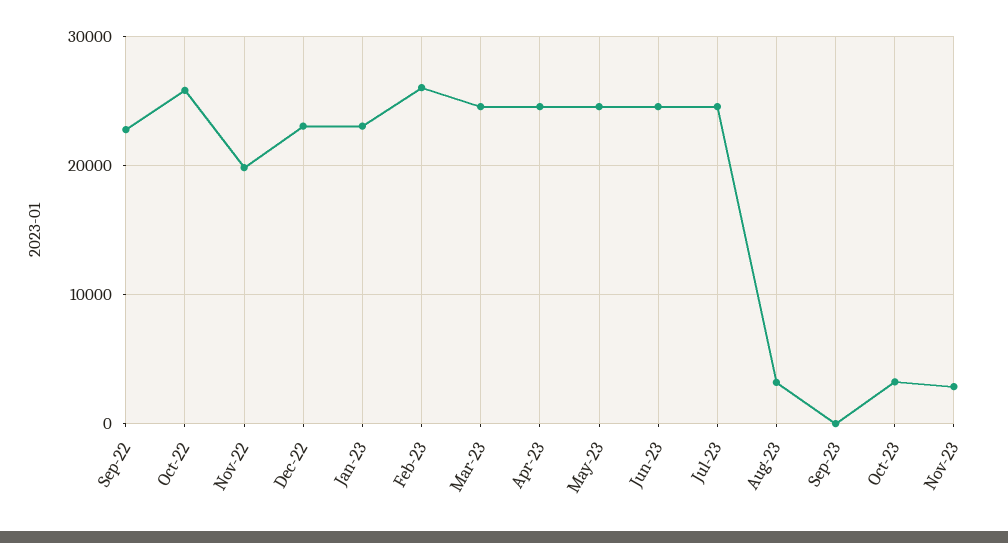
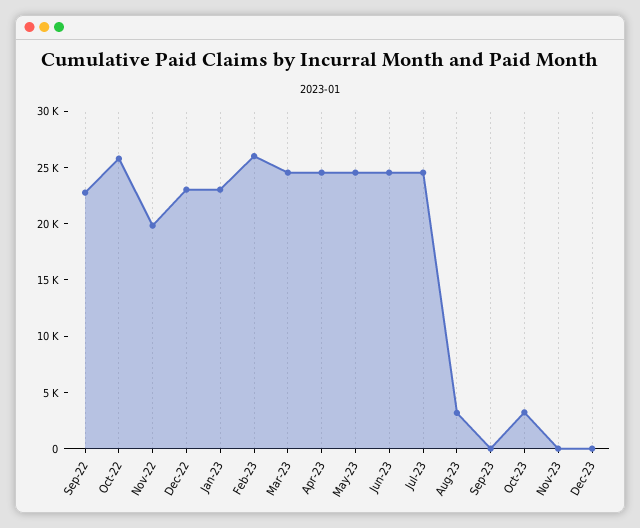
Nov-23: 3000 -> 0
Dec-23: none -> 0

